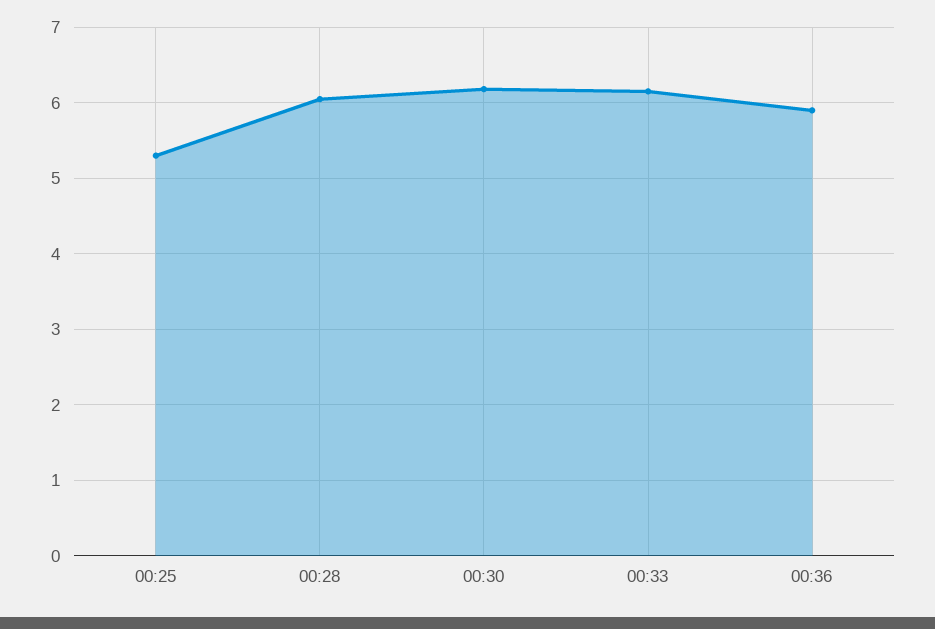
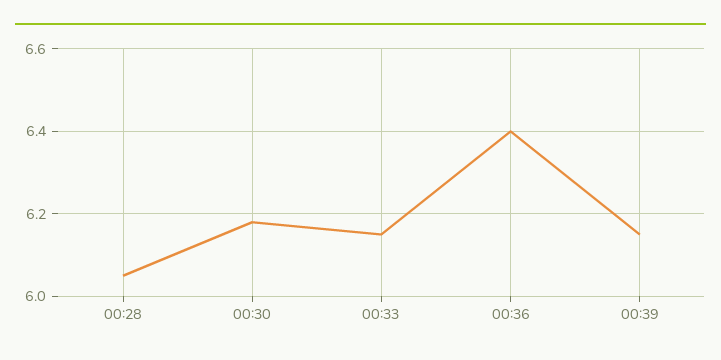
00:25: 5.3 -> none
00:36: 5.9 -> 6.4
00:39: none -> 6.15

